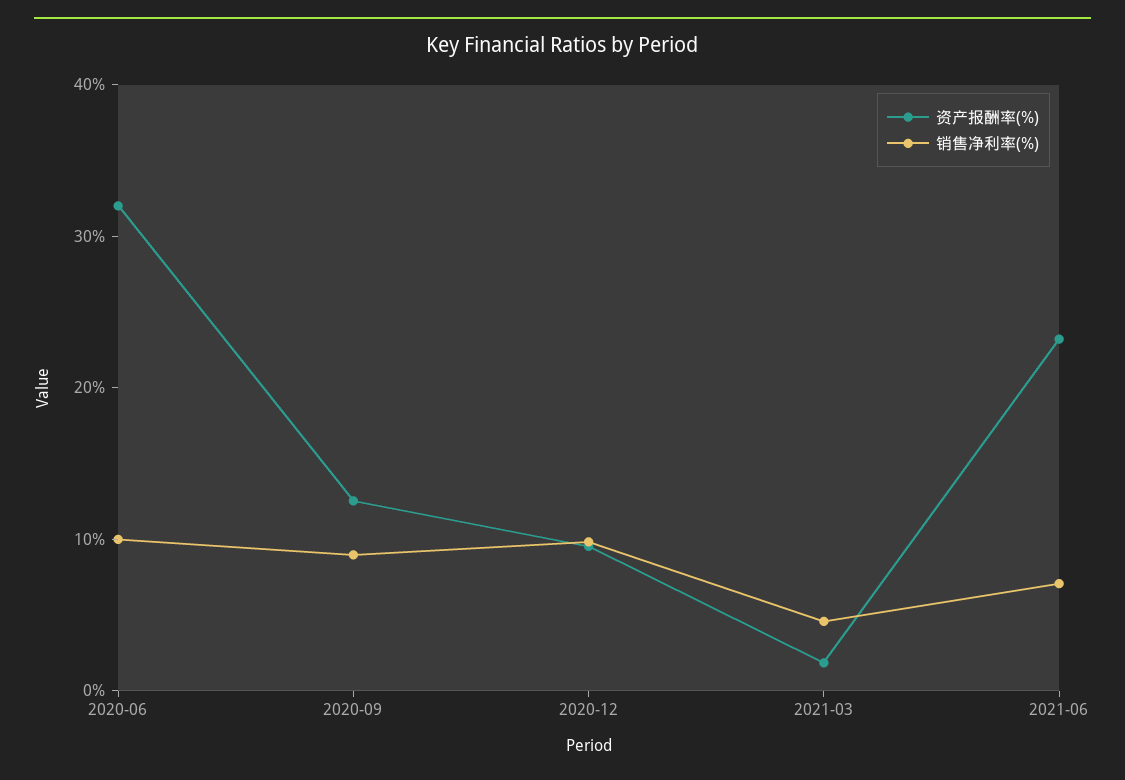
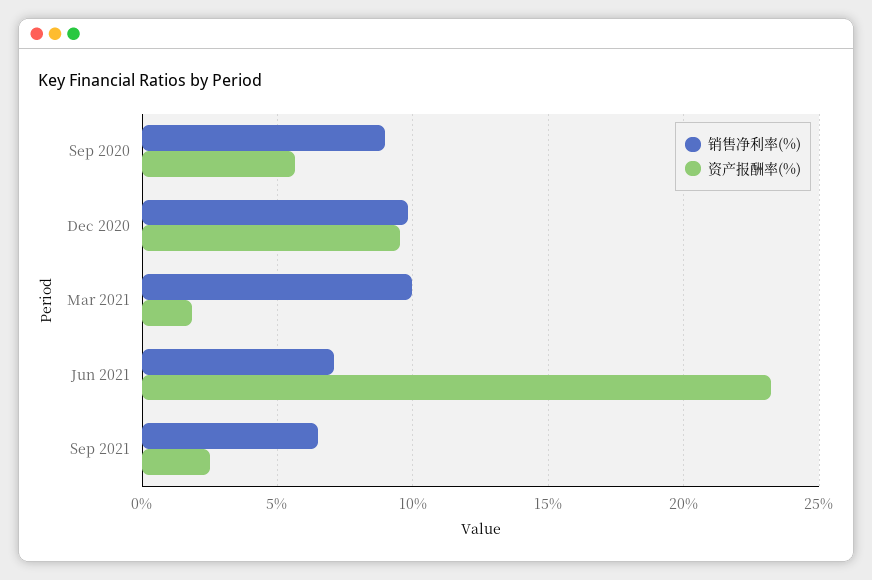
资产报酬率(%), 2020-06: 32 -> none
销售净利率(%), 2020-06: 10 -> none
资产报酬率(%), 2020-09: 12 -> 5.5
销售净利率(%), 2021-03: 4 -> 10
销售净利率(%), Sep 2021: none -> 6.5
资产报酬率(%), Sep 2021: none -> 2.5

